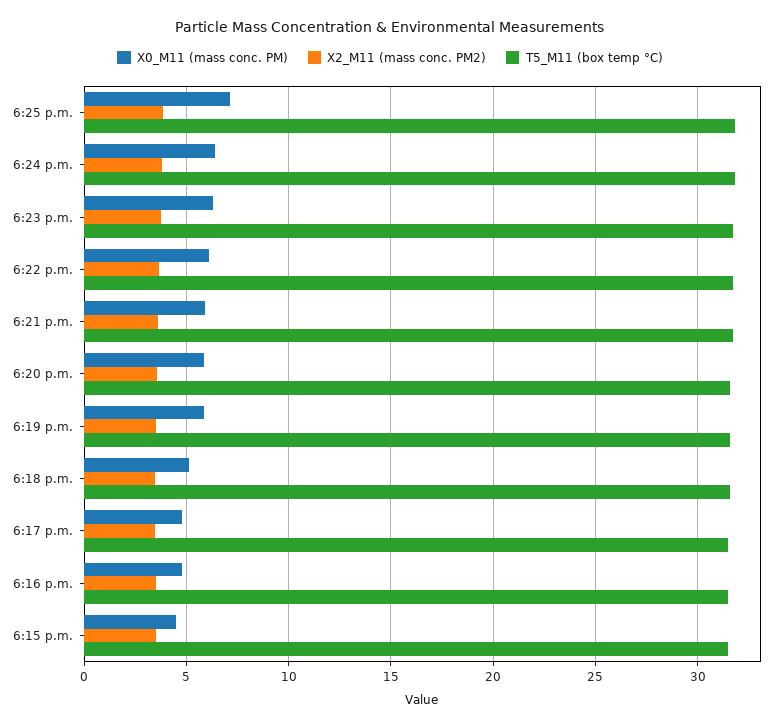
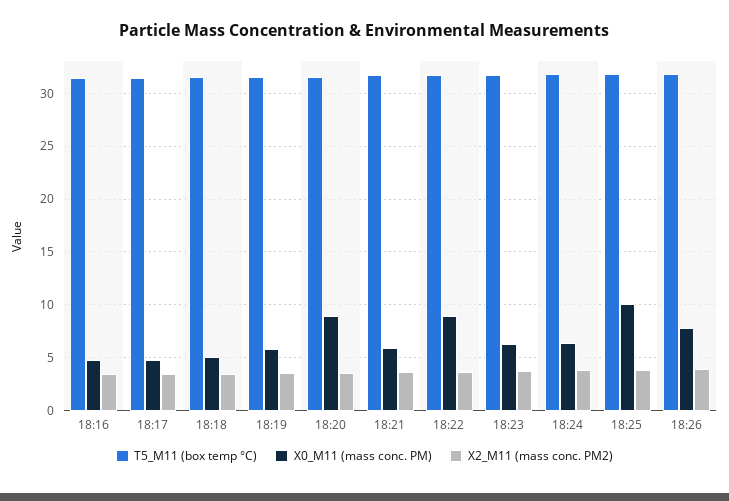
X0_M11 (mass conc. PM), 6:25 p.m.: 7 -> 10
X0_M11 (mass conc. PM), 6:22 p.m.: 6 -> 9
X0_M11 (mass conc. PM), 6:20 p.m.: 6 -> 9
X0_M11 (mass conc. PM), 6:15 p.m.: 4.5 -> none
X2_M11 (mass conc. PM2), 6:15 p.m.: 3.5 -> none
T5_M11 (box temp °C), 6:15 p.m.: 31.5 -> none
T5_M11 (box temp °C), 18:26: none -> 32
X0_M11 (mass conc. PM), 18:26: none -> 8
X2_M11 (mass conc. PM2), 18:26: none -> 4

